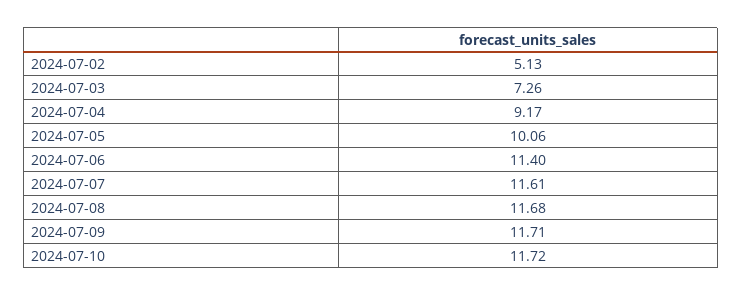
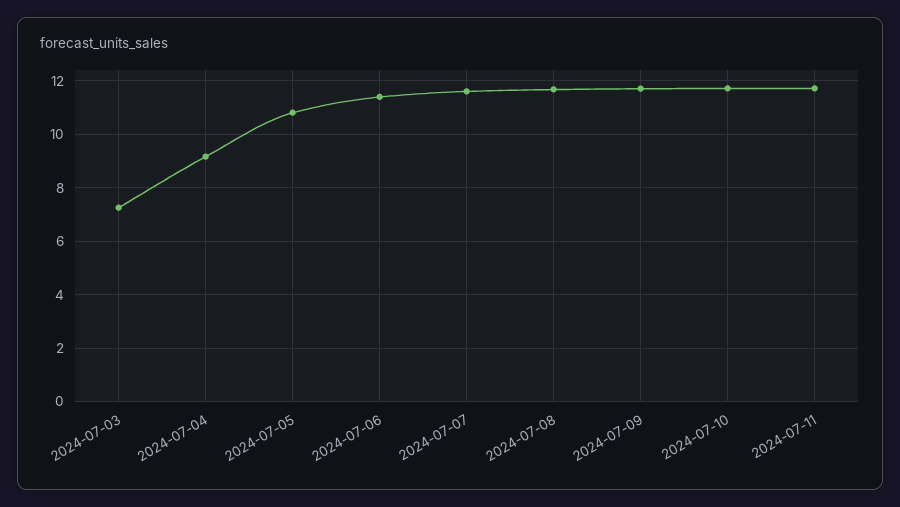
2024-07-02: 5.13 -> none
2024-07-05: 10.06 -> 10.75
2024-07-11: none -> 11.75

